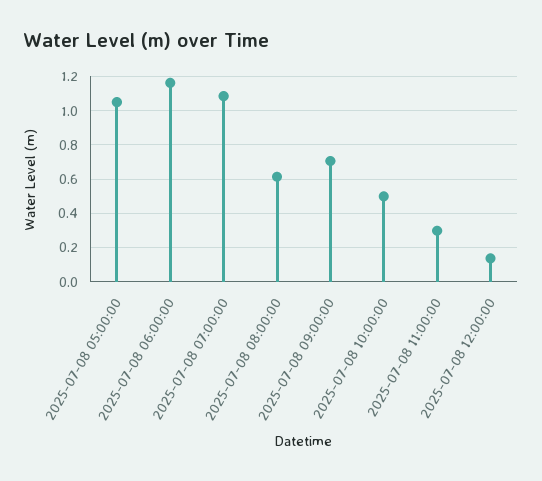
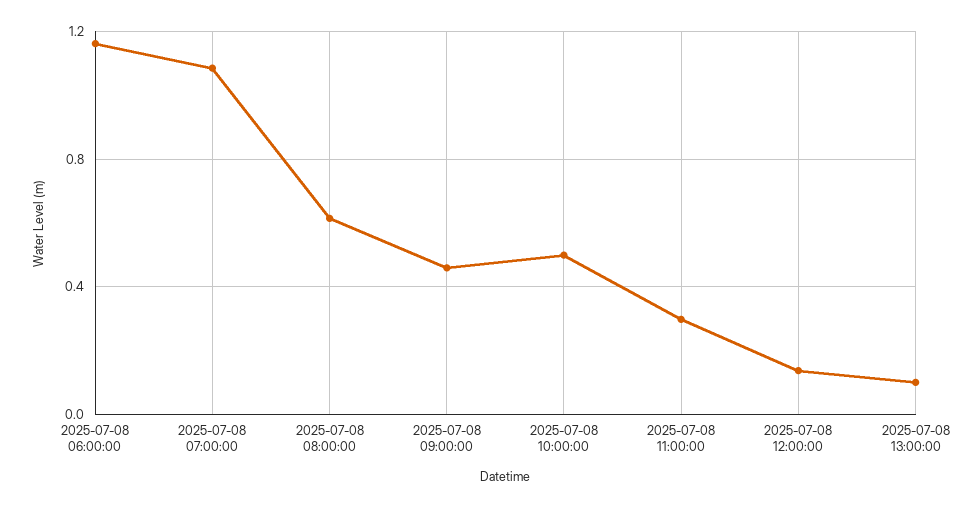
2025-07-08 05:00:00: 1.05 -> none
2025-07-08 09:00:00: 0.7 -> 0.45
2025-07-08 13:00:00: none -> 0.1

